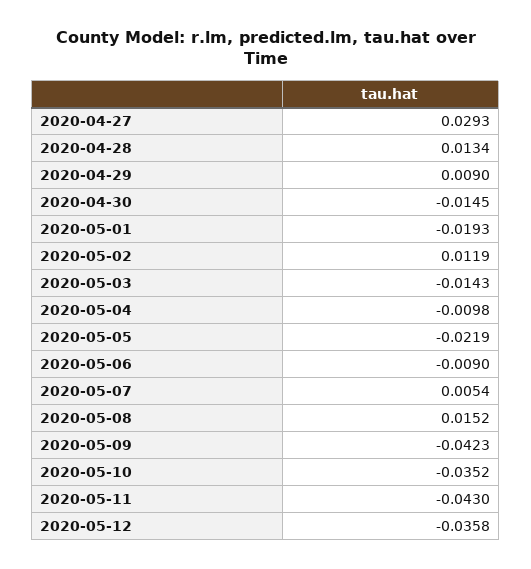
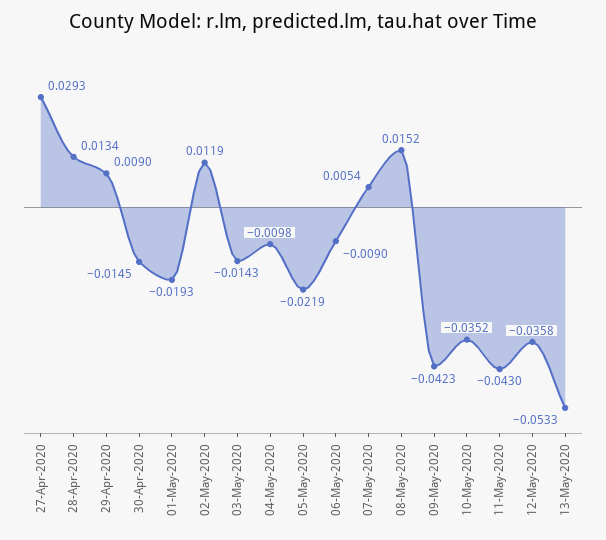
13-May-2020: none -> -0.0533

